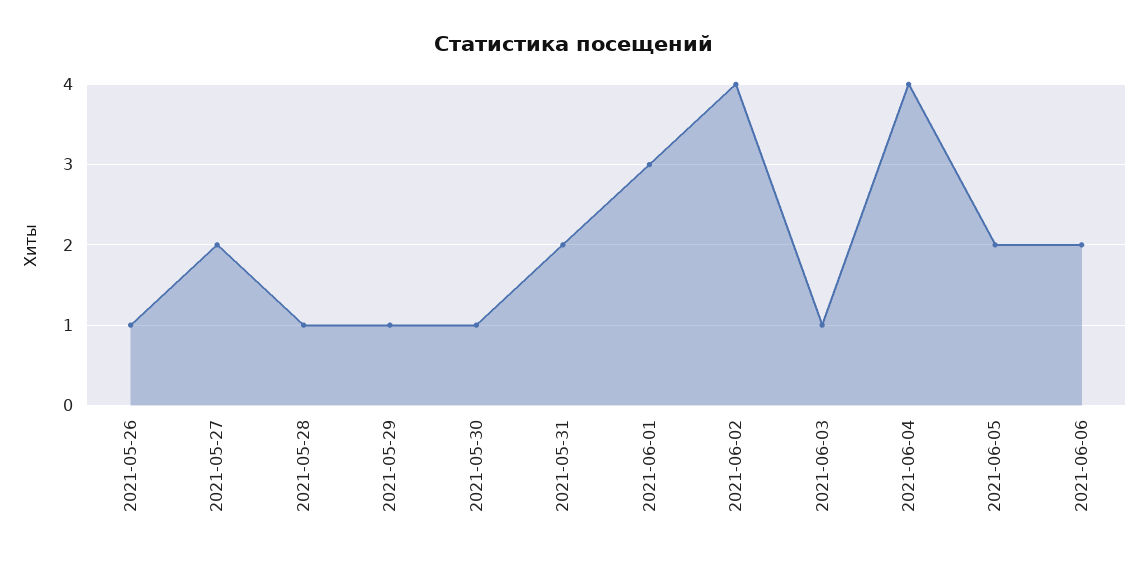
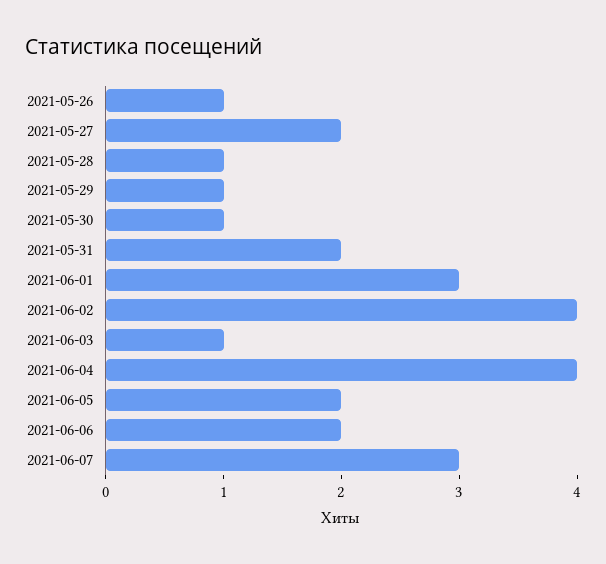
2021-06-07: none -> 3

